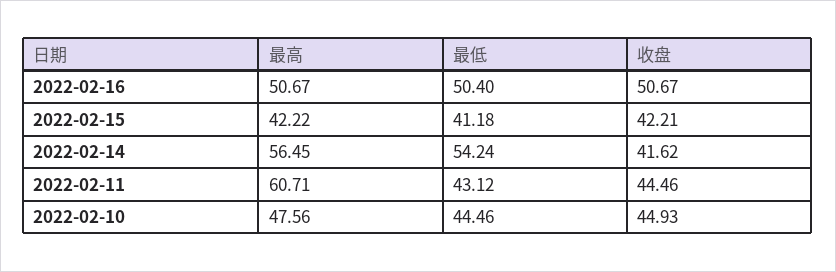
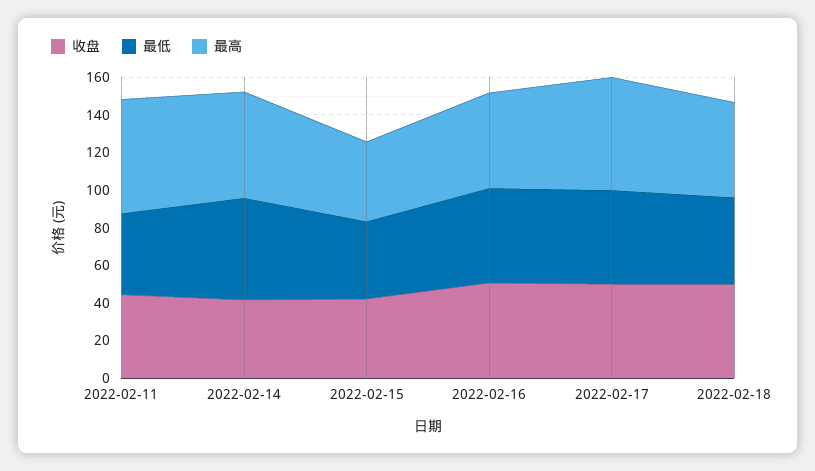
最高, 2022-02-10: 47.56 -> none
最低, 2022-02-10: 44.46 -> none
收盘, 2022-02-10: 44.93 -> none
收盘, 2022-02-17: none -> 50
最低, 2022-02-17: none -> 50
最高, 2022-02-17: none -> 60
收盘, 2022-02-18: none -> 50
最低, 2022-02-18: none -> 45
最高, 2022-02-18: none -> 50

